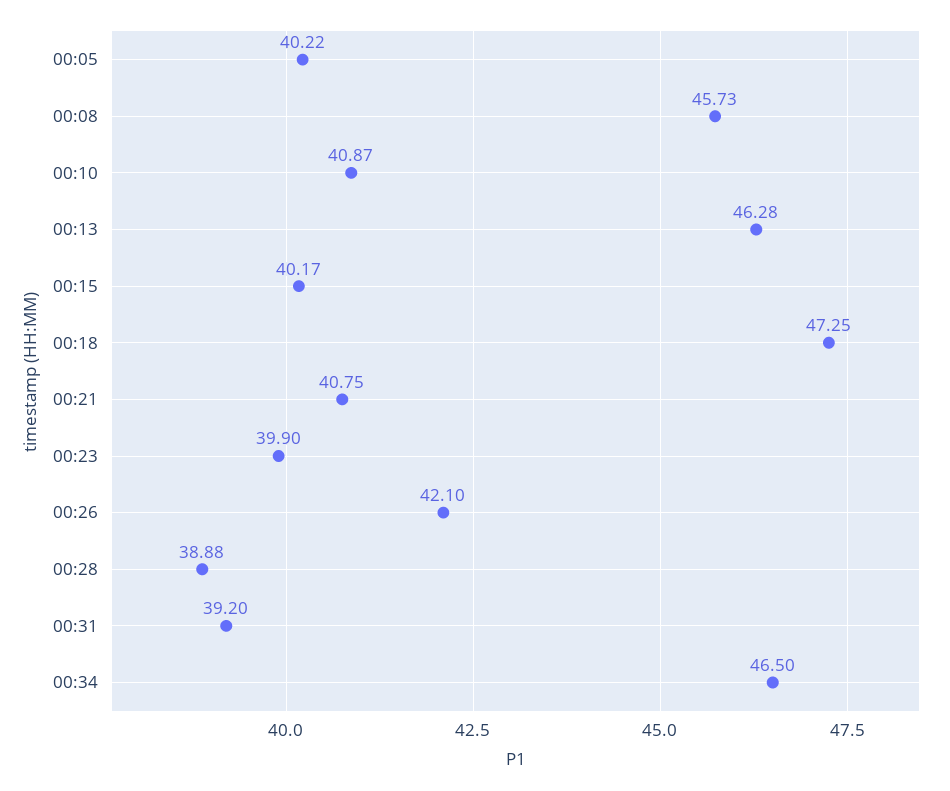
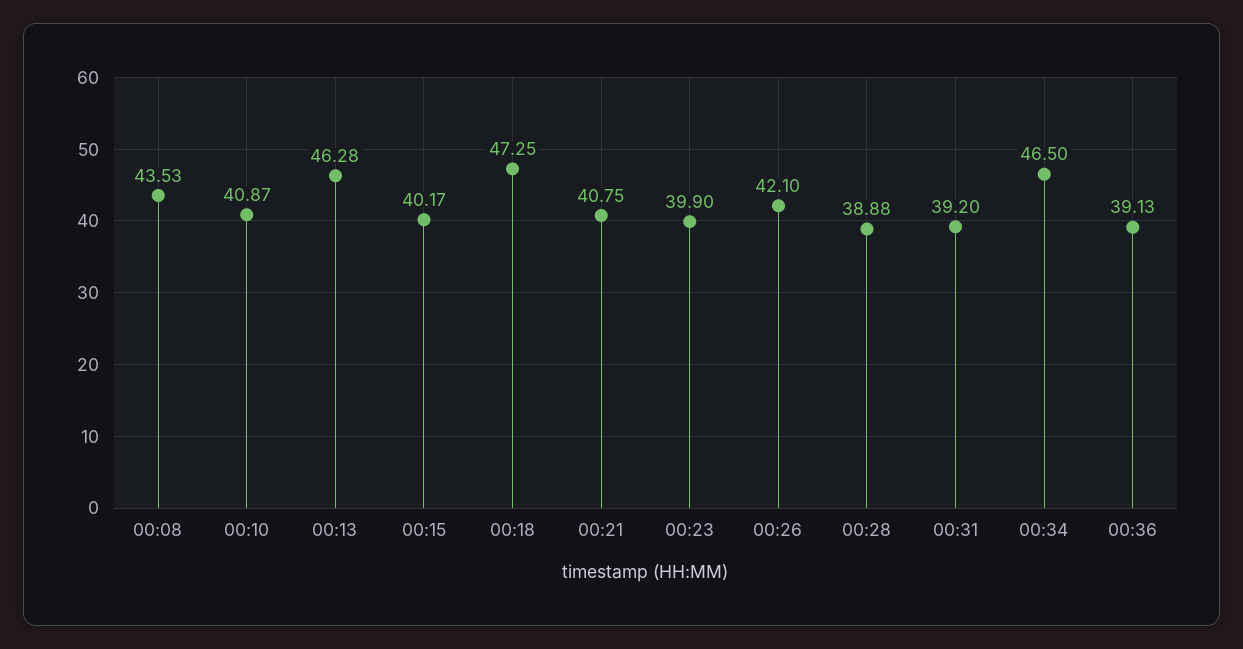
00:05: 40.22 -> none
00:08: 45.73 -> 43.53
00:36: none -> 39.13

